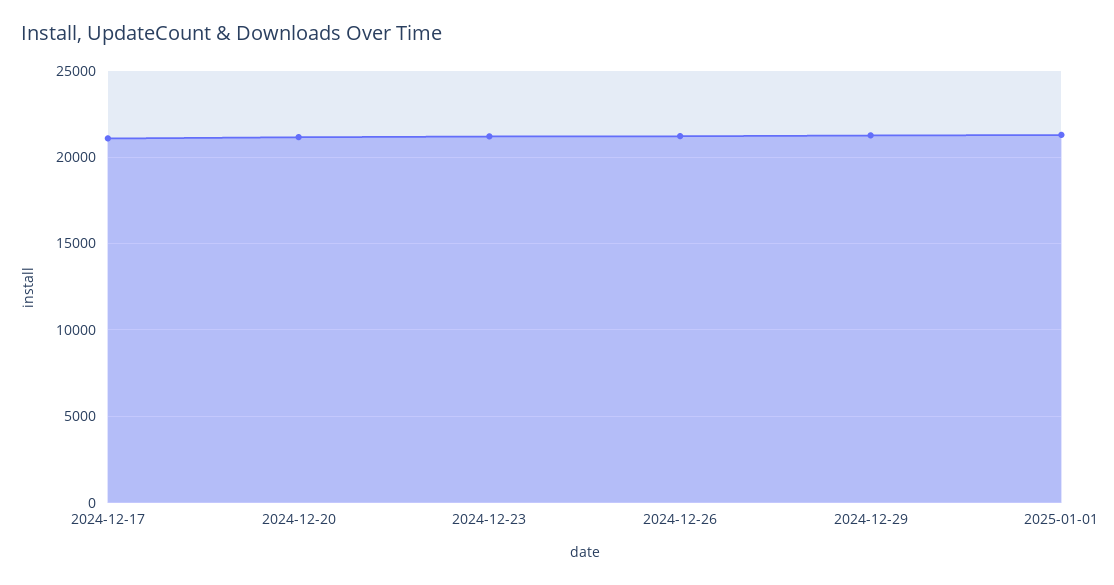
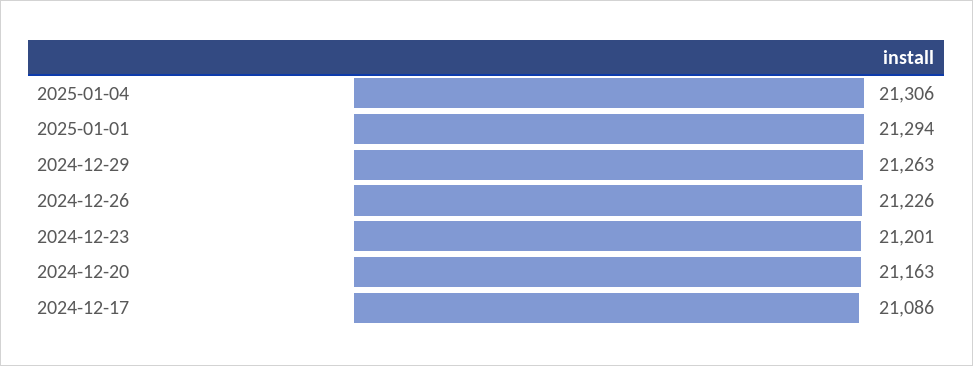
2025-01-04: none -> 21306

